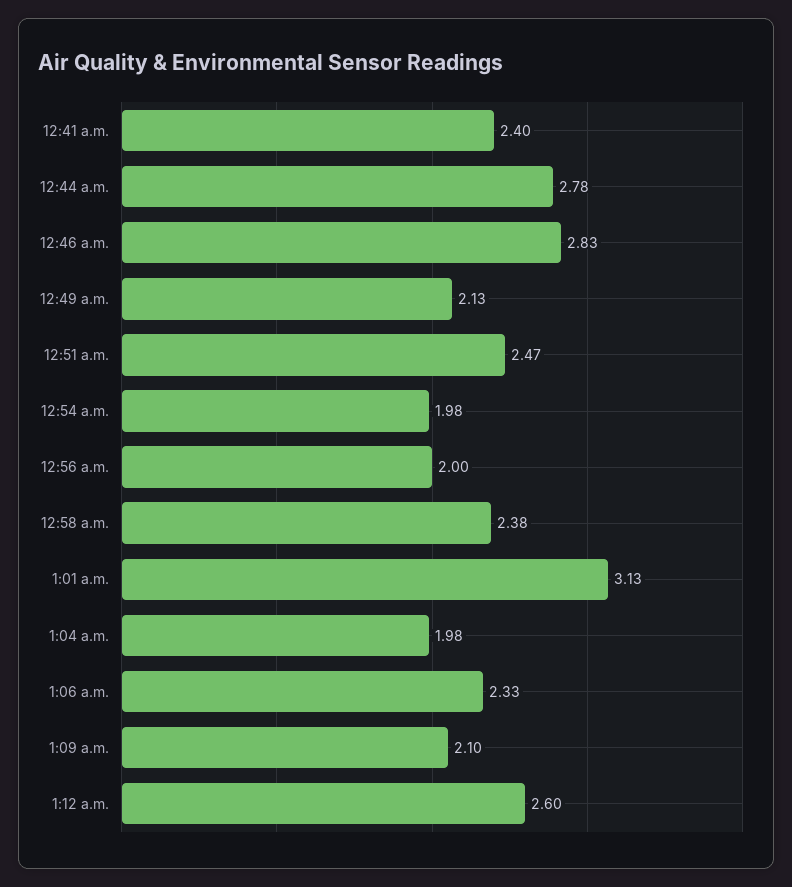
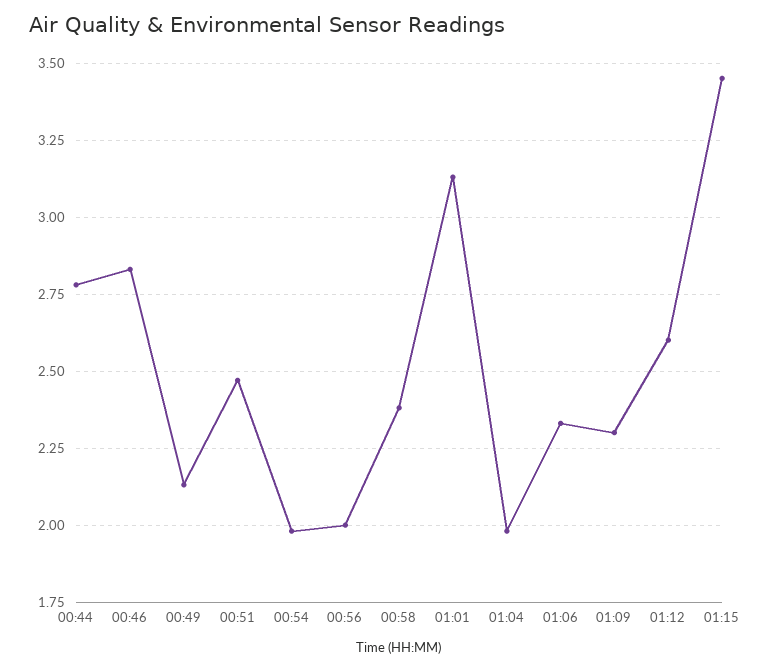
12:41 a.m.: 2.4 -> none
1:09 a.m.: 2.1 -> 2.3
01:15: none -> 3.45

